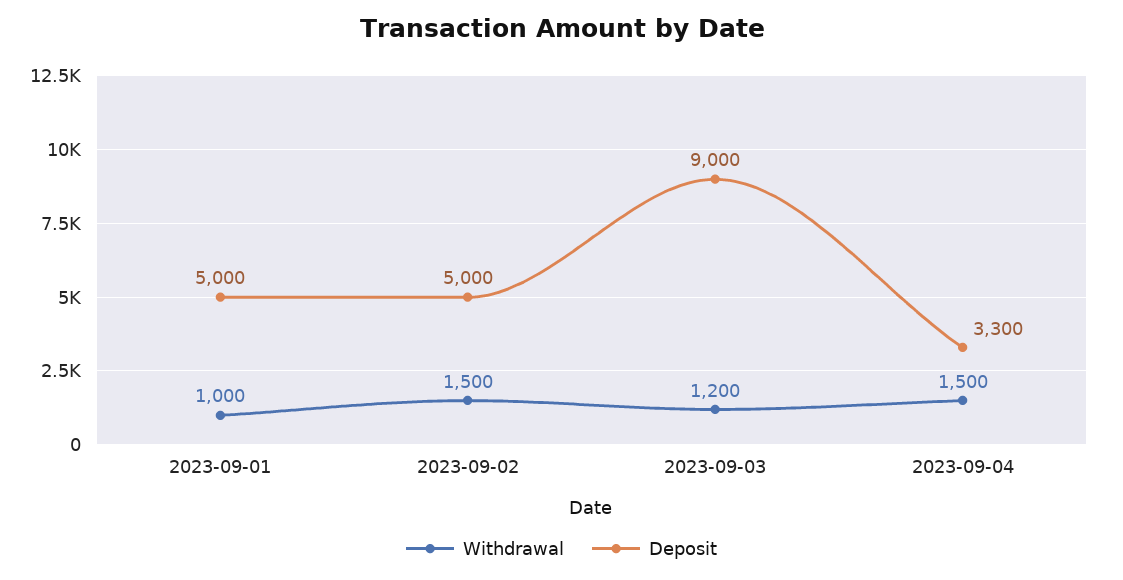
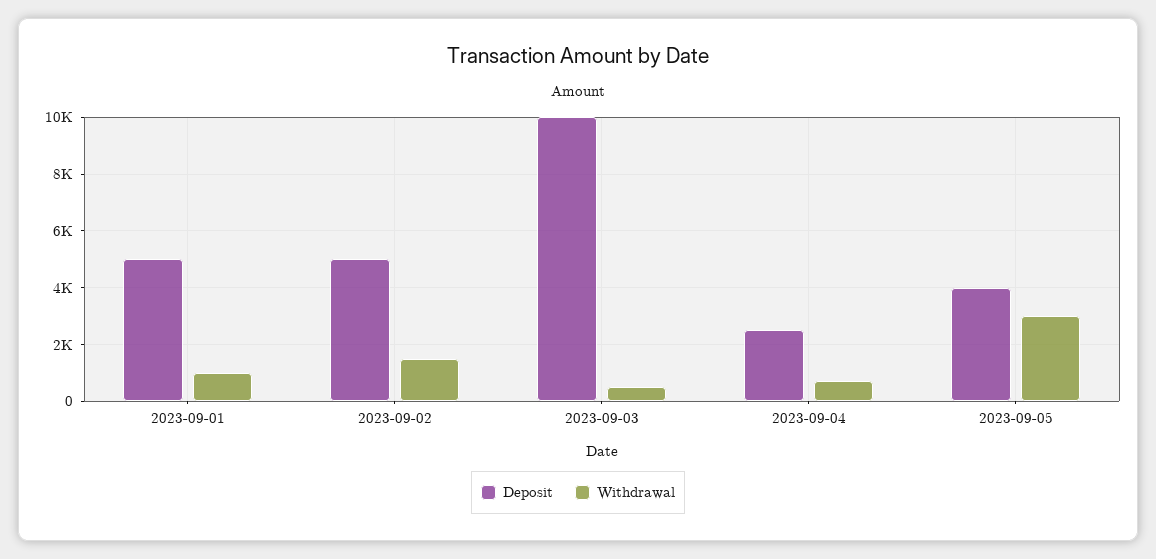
Withdrawal, 2023-09-03: 1200 -> 500
Deposit, 2023-09-03: 9000 -> 10000
Withdrawal, 2023-09-04: 1500 -> 750
Deposit, 2023-09-04: 3300 -> 2500
Deposit, 2023-09-05: none -> 4000
Withdrawal, 2023-09-05: none -> 3000

